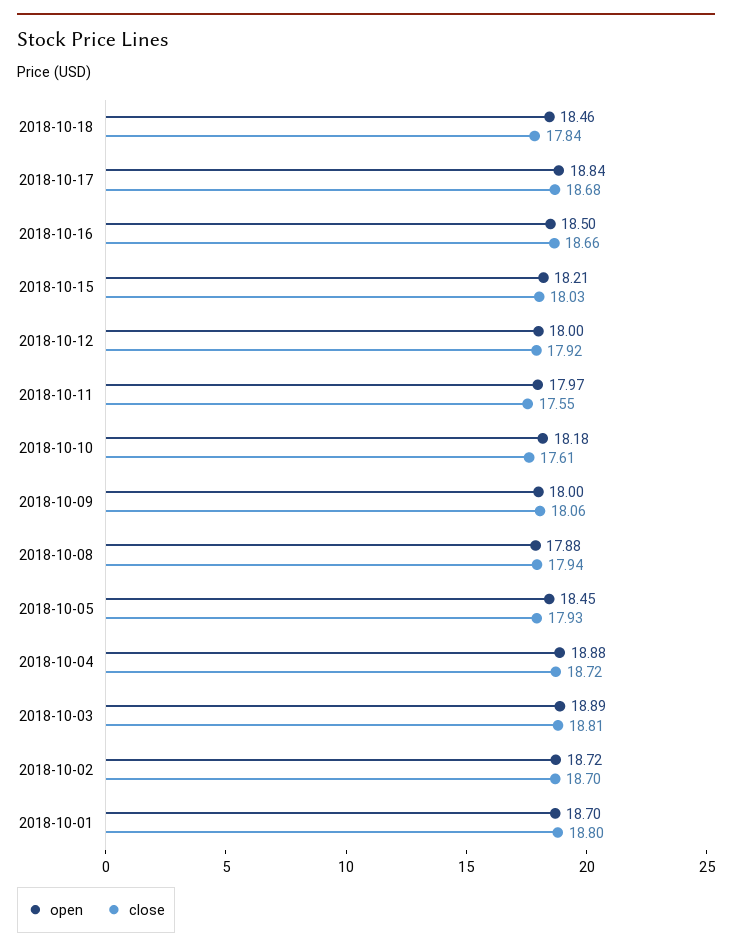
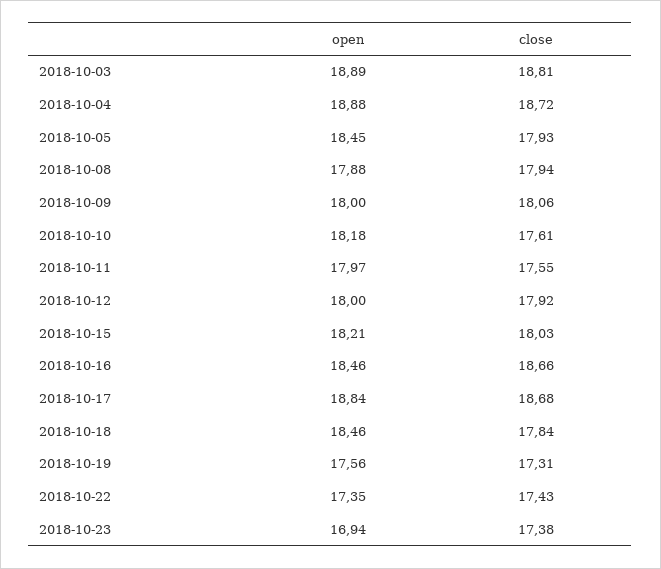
open, 2018-10-16: 18.5 -> 18.46
open, 2018-10-02: 18.72 -> none
close, 2018-10-02: 18.7 -> none
open, 2018-10-01: 18.7 -> none
close, 2018-10-01: 18.8 -> none
open, 2018-10-19: none -> 17.56
close, 2018-10-19: none -> 17.31
open, 2018-10-22: none -> 17.35
close, 2018-10-22: none -> 17.43
open, 2018-10-23: none -> 16.94
close, 2018-10-23: none -> 17.38

